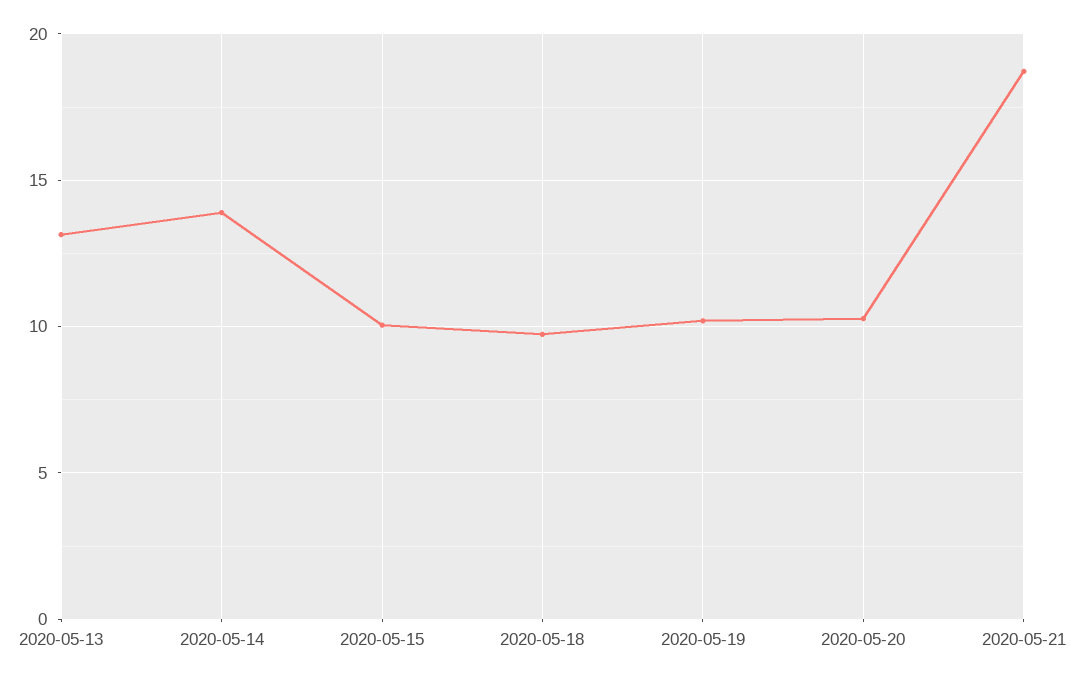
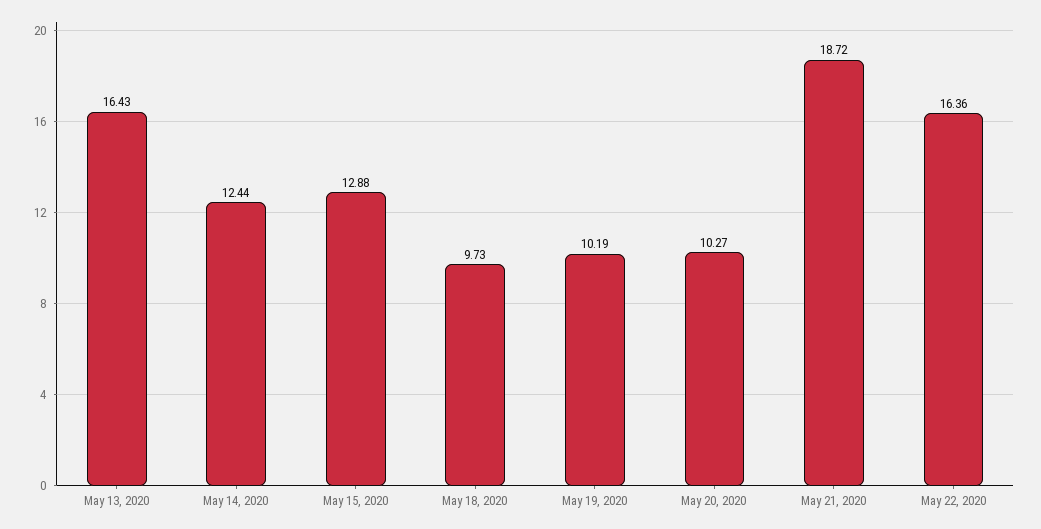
2020-05-13: 13 -> 16.43
2020-05-14: 14 -> 12.44
2020-05-15: 10 -> 12.88
May 22, 2020: none -> 16.36

